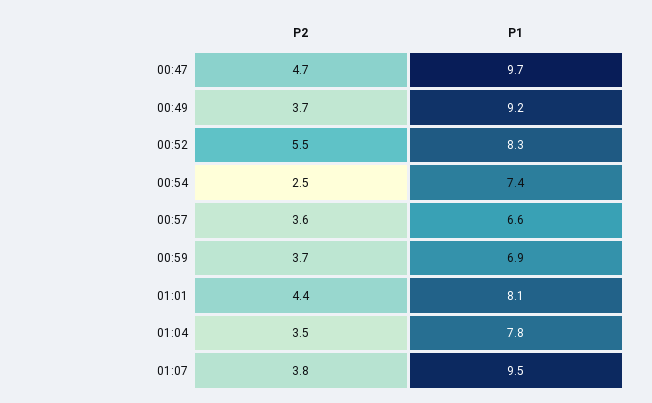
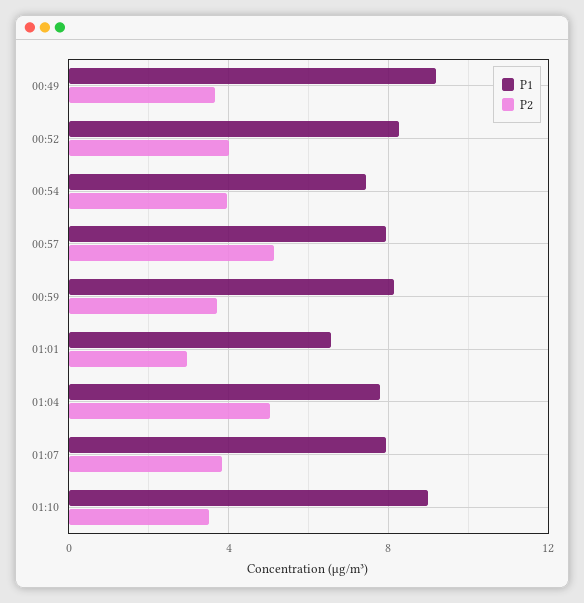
P2, 00:47: 4.7 -> none
P1, 00:47: 9.7 -> none
P2, 00:52: 5.5 -> 4
P2, 00:54: 2.5 -> 4
P2, 00:57: 3.6 -> 5
P1, 00:57: 6.6 -> 8
P1, 00:59: 6.9 -> 8
P2, 01:01: 4.4 -> 3
P1, 01:01: 8.1 -> 6.5
P2, 01:04: 3.5 -> 5
P1, 01:07: 9.5 -> 8
P1, 01:10: none -> 9
P2, 01:10: none -> 3.5

